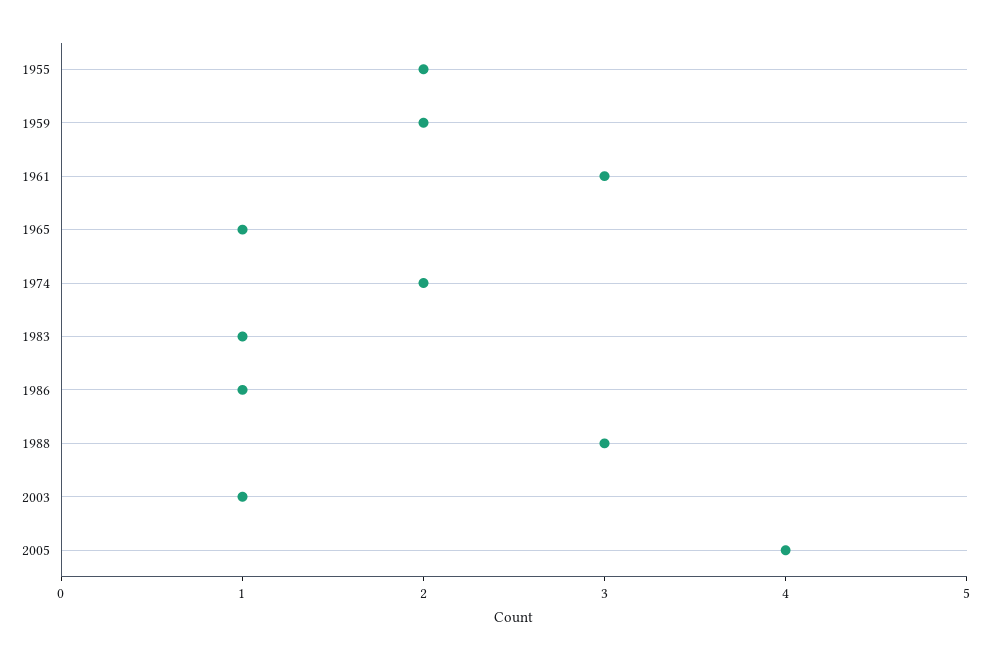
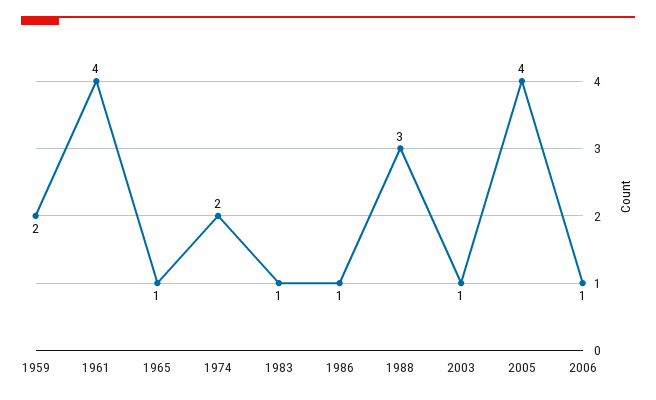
1955: 2 -> none
1961: 3 -> 4
2006: none -> 1

